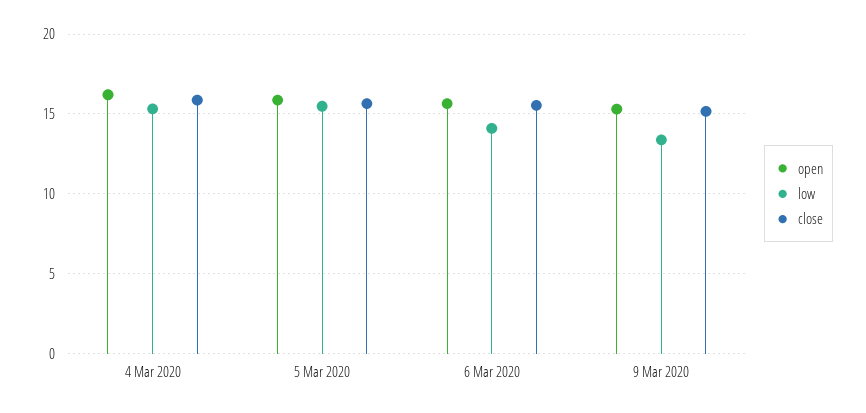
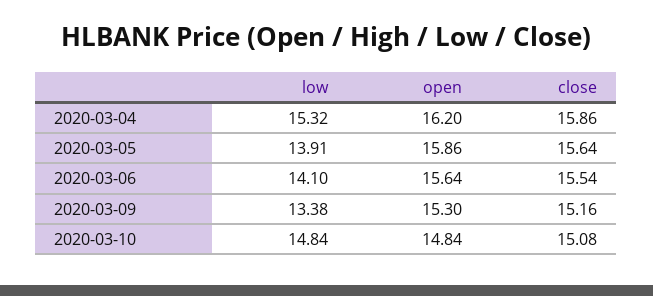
low, 5 Mar 2020: 15.5 -> 13.91
low, 2020-03-10: none -> 14.84
open, 2020-03-10: none -> 14.84
close, 2020-03-10: none -> 15.08

